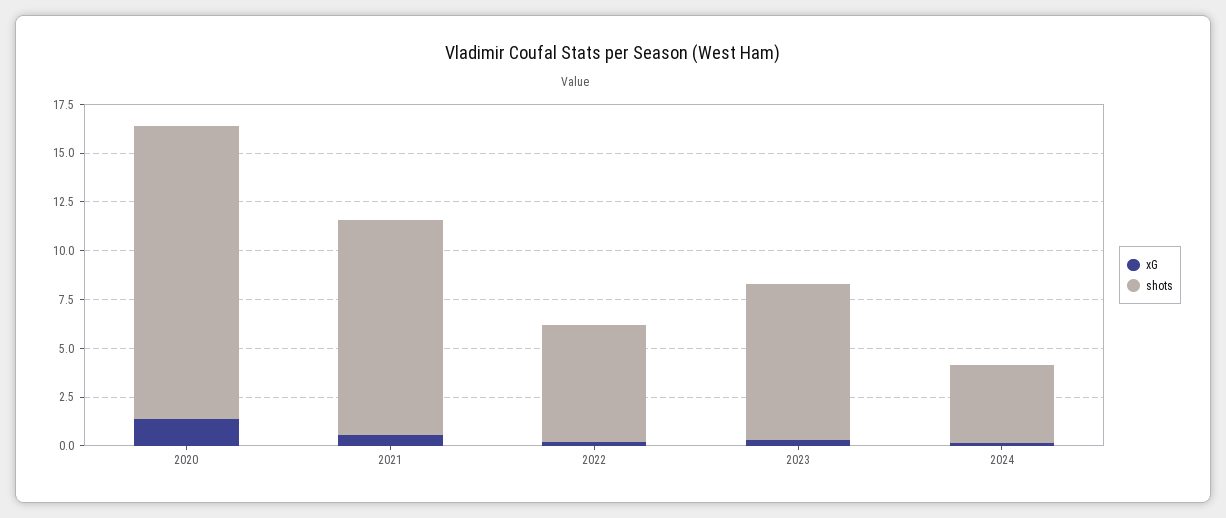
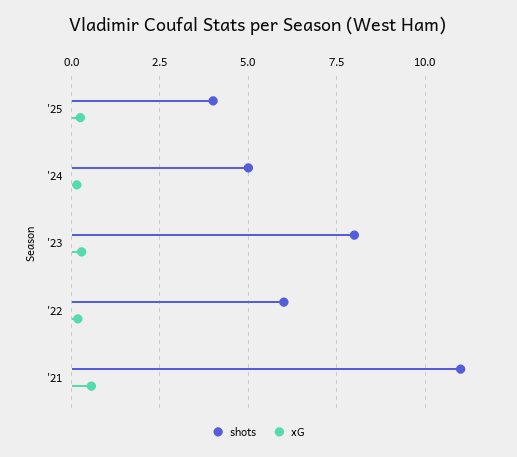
xG, 2020: 1.5 -> none
shots, 2020: 15 -> none
shots, 2024: 4 -> 5
shots, '25: none -> 4
xG, '25: none -> 0.25

